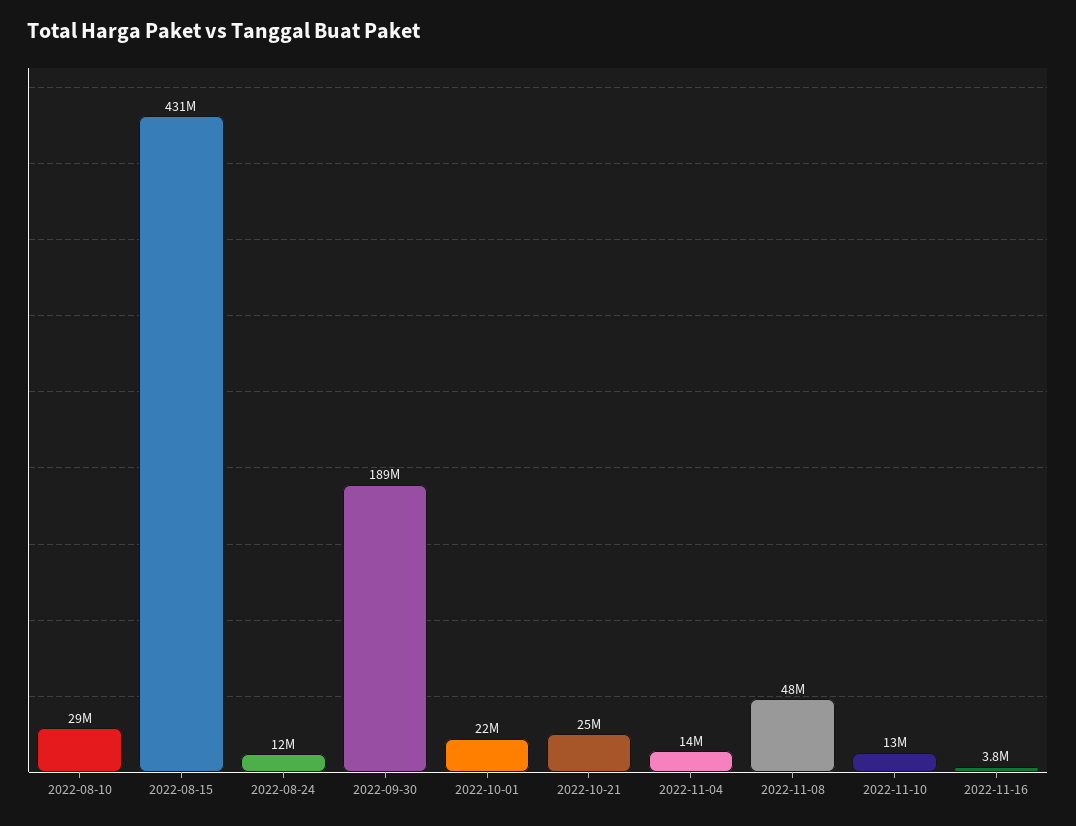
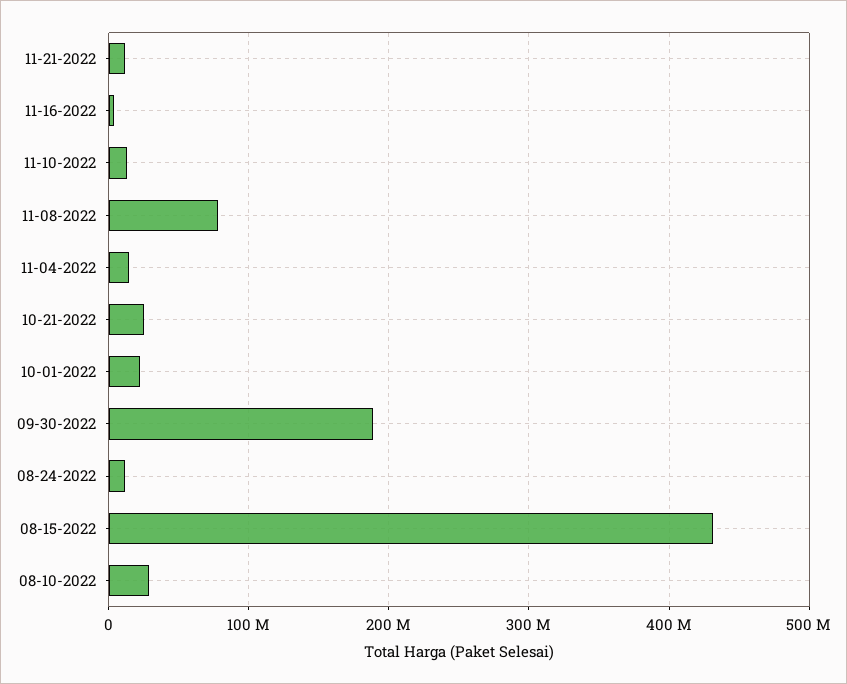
2022-11-08: 48000000 -> 80000000
11-21-2022: none -> 10000000

